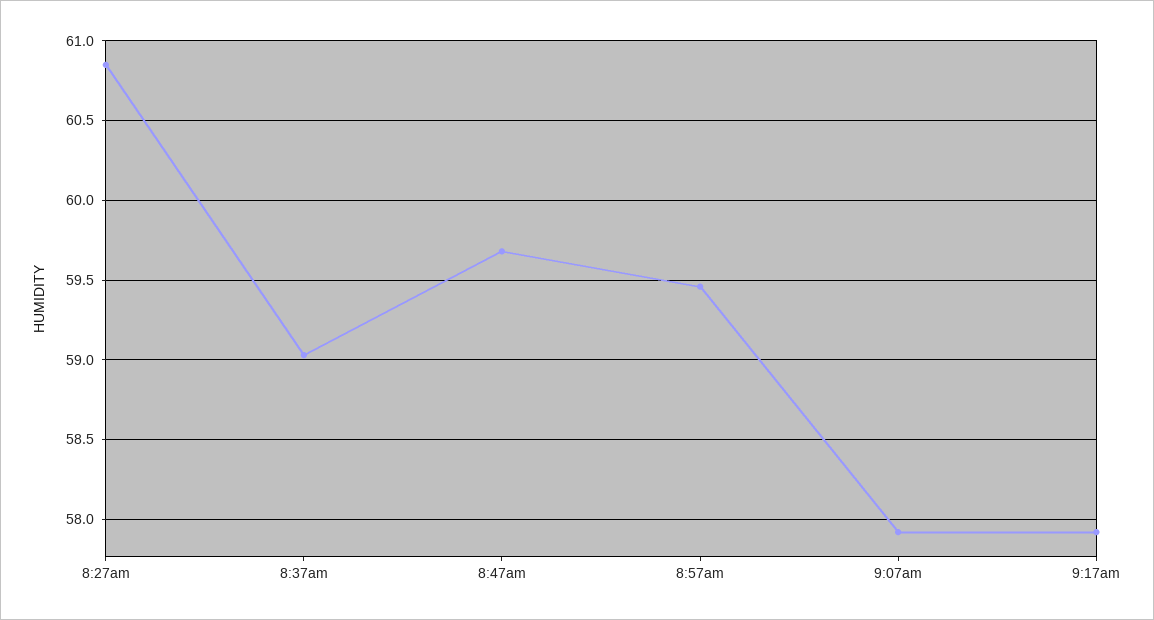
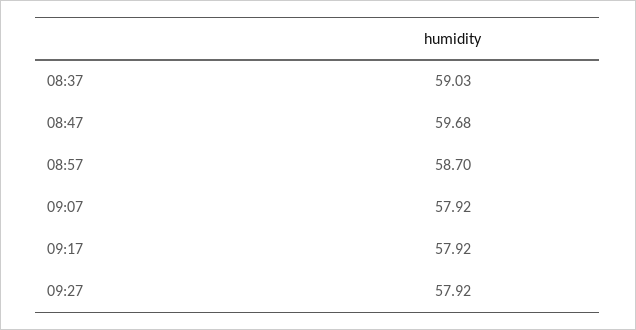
8:27am: 60.85 -> none
8:57am: 59.45 -> 58.7
09:27: none -> 57.92

